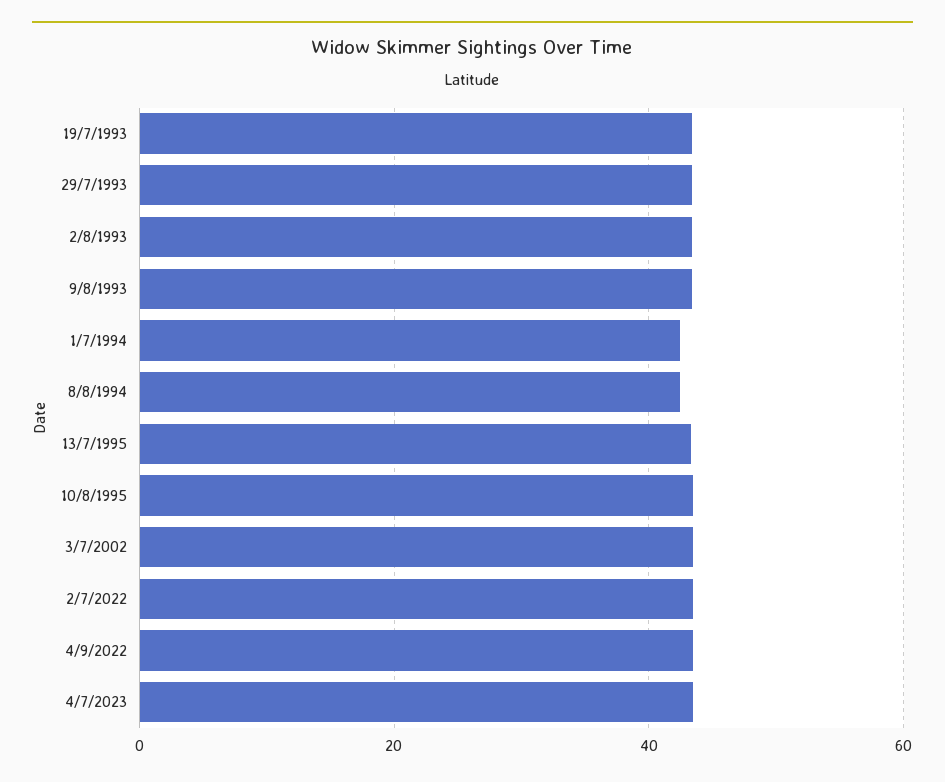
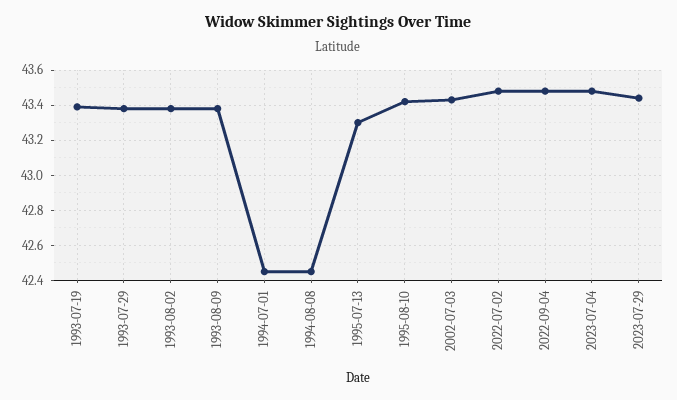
2023-07-29: none -> 43.45

